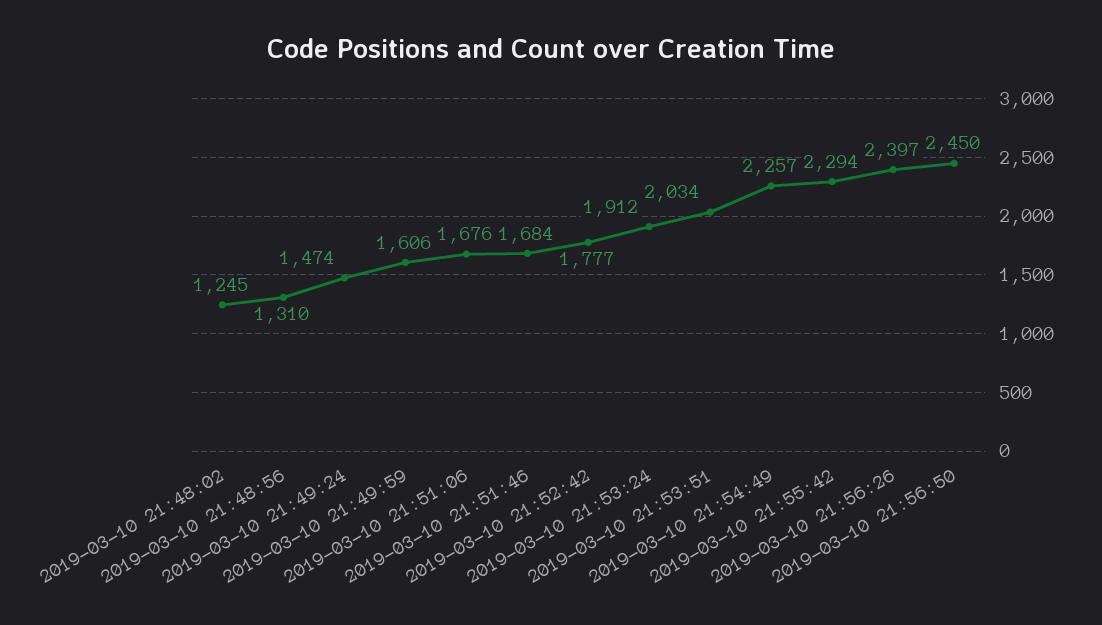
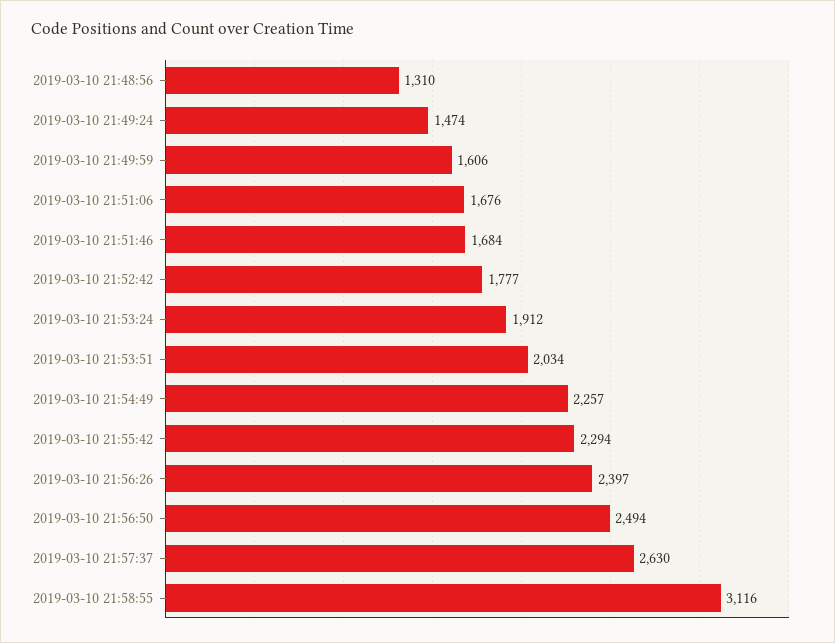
2019-03-10 21:48:02: 1245 -> none
2019-03-10 21:56:50: 2450 -> 2494
2019-03-10 21:57:37: none -> 2630
2019-03-10 21:58:55: none -> 3116

